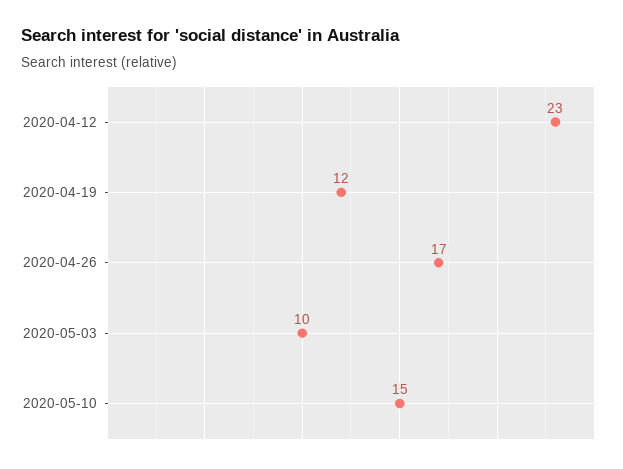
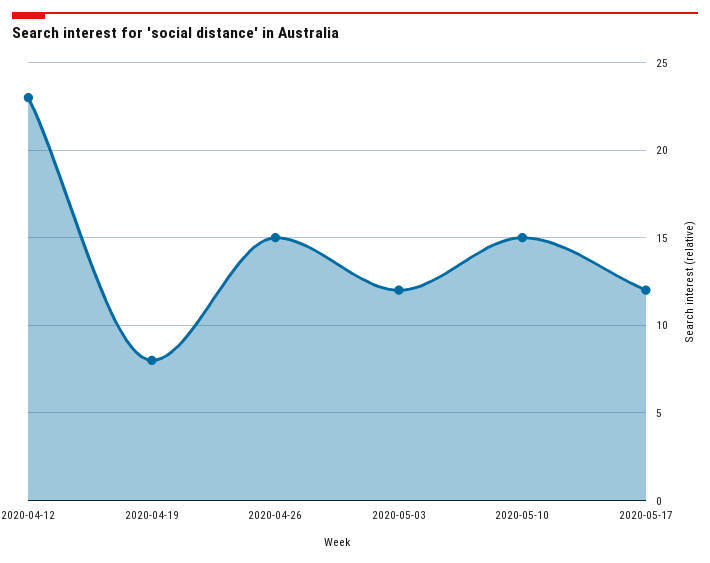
2020-04-19: 12 -> 8
2020-04-26: 17 -> 15
2020-05-03: 10 -> 12
2020-05-17: none -> 12

